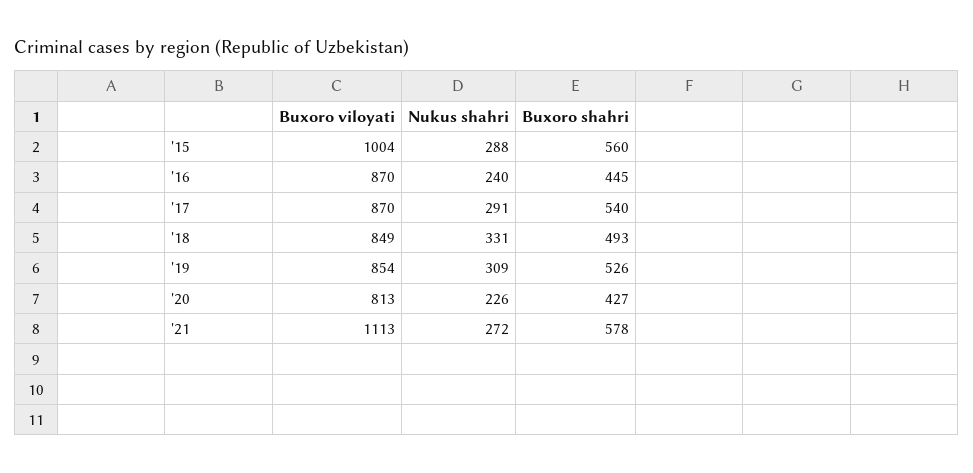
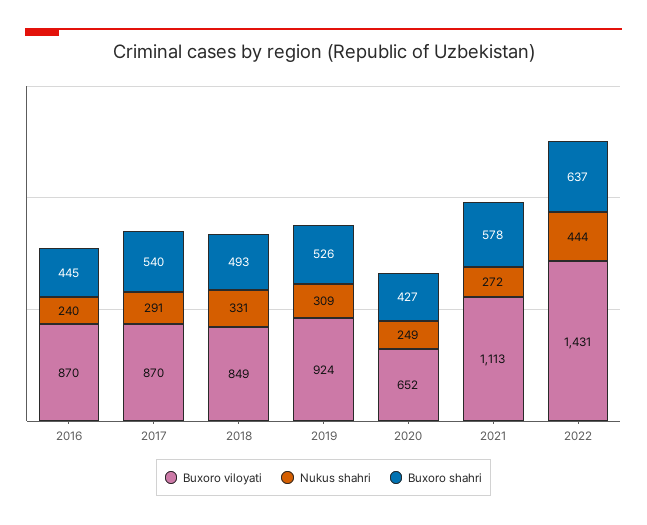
Buxoro viloyati, '15: 1004 -> none
Nukus shahri, '15: 288 -> none
Buxoro shahri, '15: 560 -> none
Buxoro viloyati, '19: 854 -> 924
Buxoro viloyati, '20: 813 -> 652
Nukus shahri, '20: 226 -> 249
Buxoro viloyati, 2022: none -> 1431
Nukus shahri, 2022: none -> 444
Buxoro shahri, 2022: none -> 637

